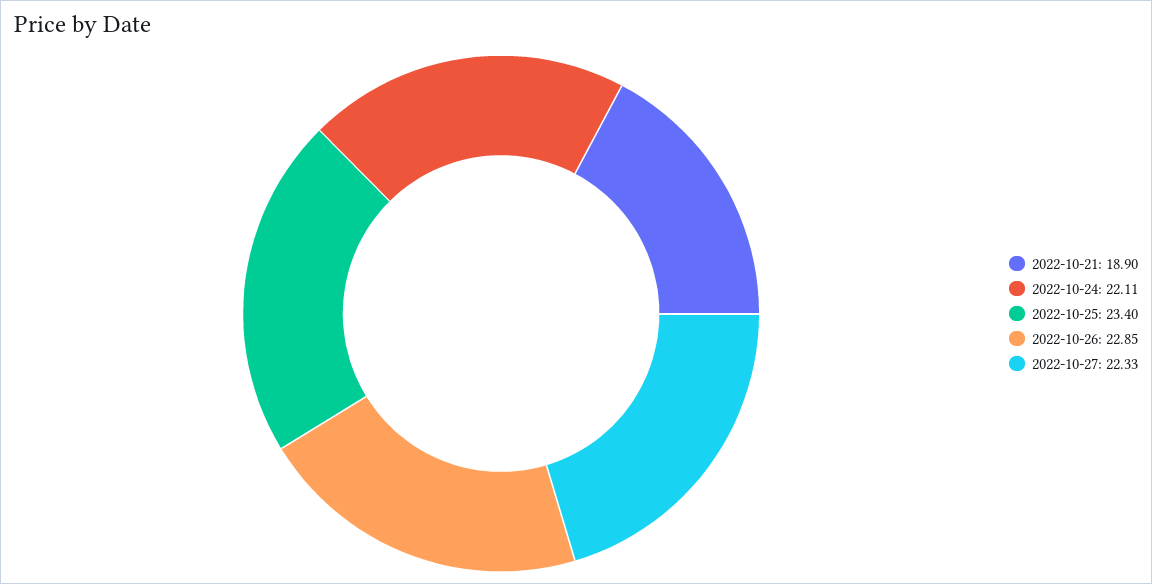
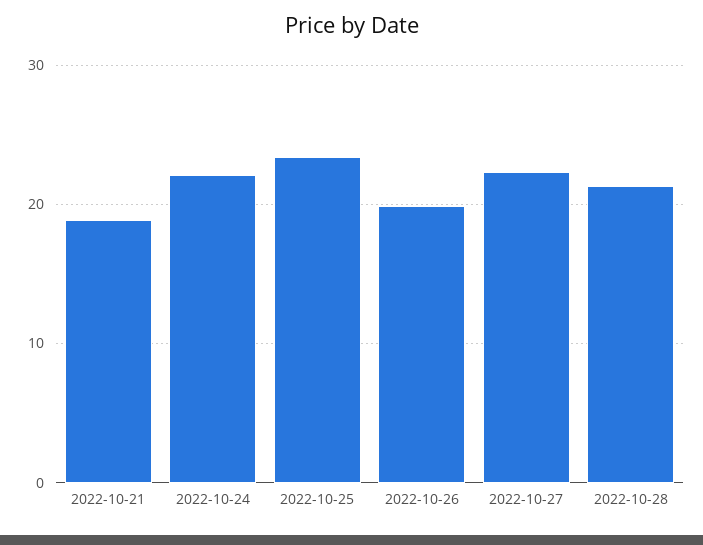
2022-10-26: 22.85 -> 20
2022-10-28: none -> 21

